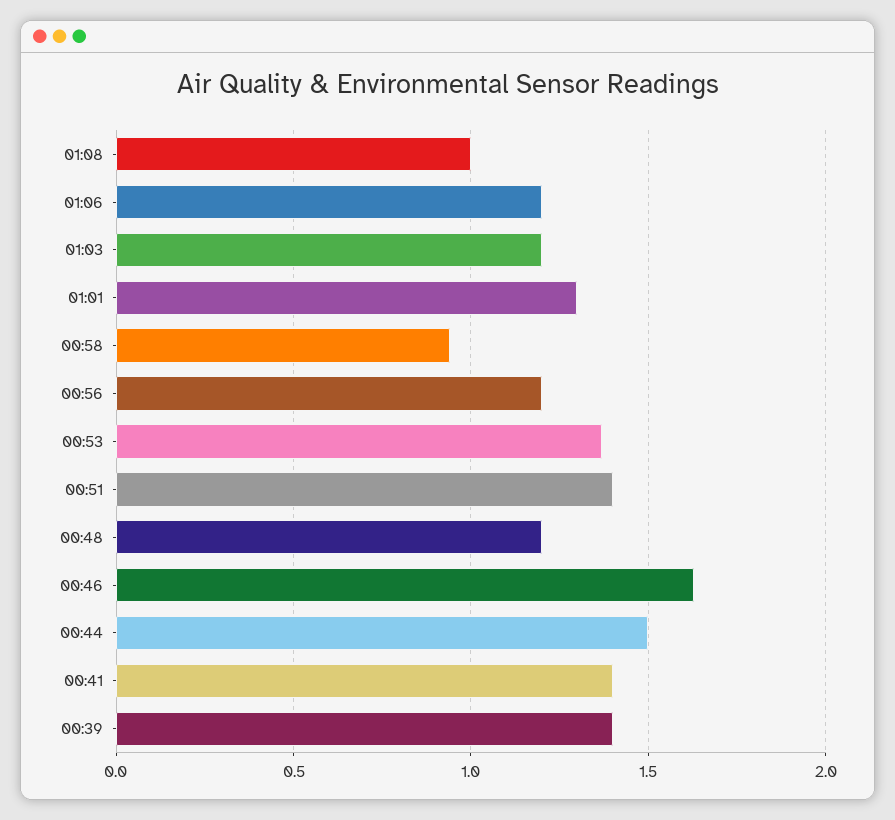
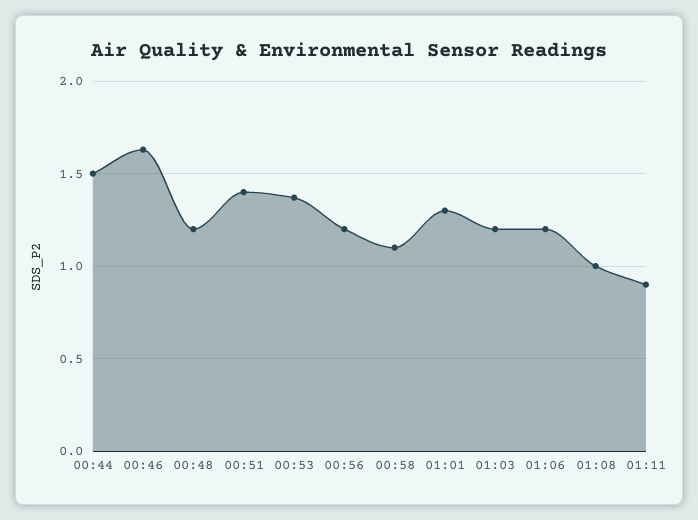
00:58: 0.95 -> 1.1
00:41: 1.4 -> none
00:39: 1.4 -> none
01:11: none -> 0.9

